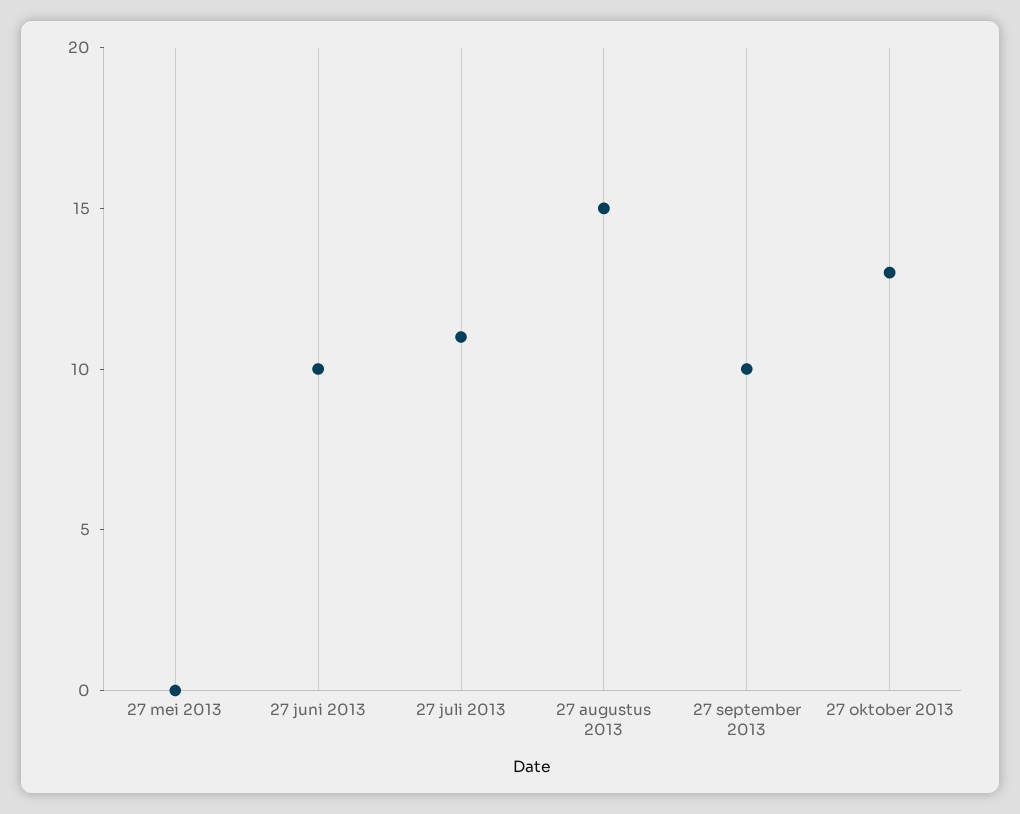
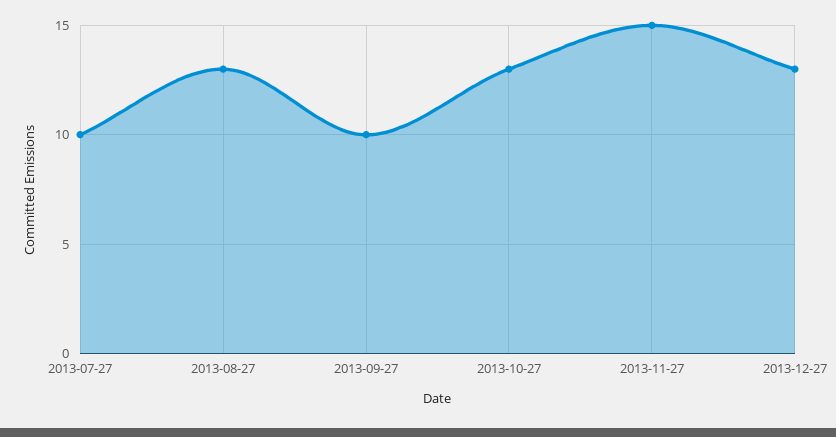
27 mei 2013: 0 -> none
27 juni 2013: 10 -> none
27 juli 2013: 11 -> 10
27 augustus 2013: 15 -> 13
2013-11-27: none -> 15
2013-12-27: none -> 13

